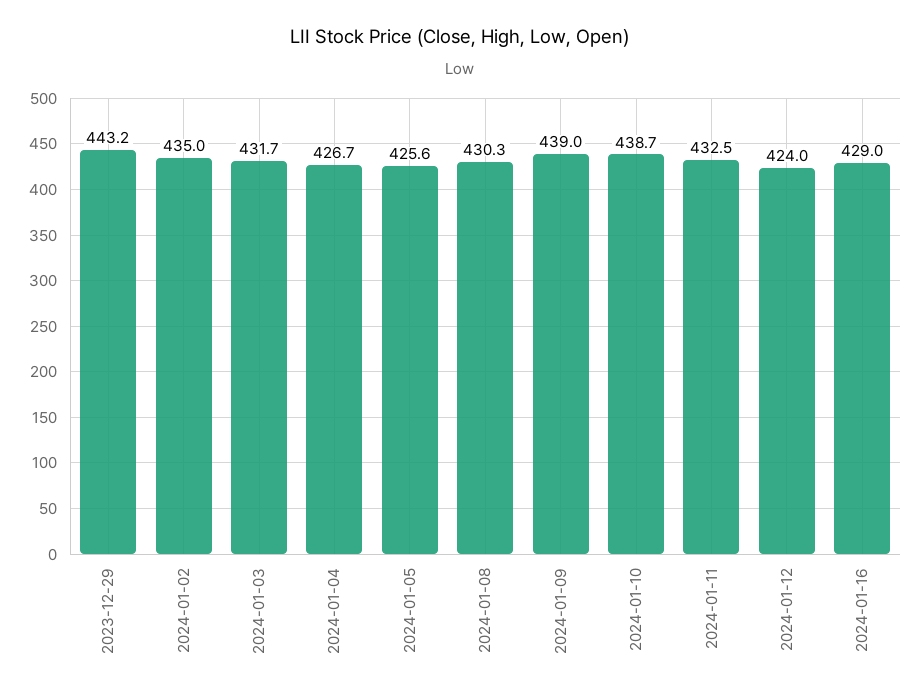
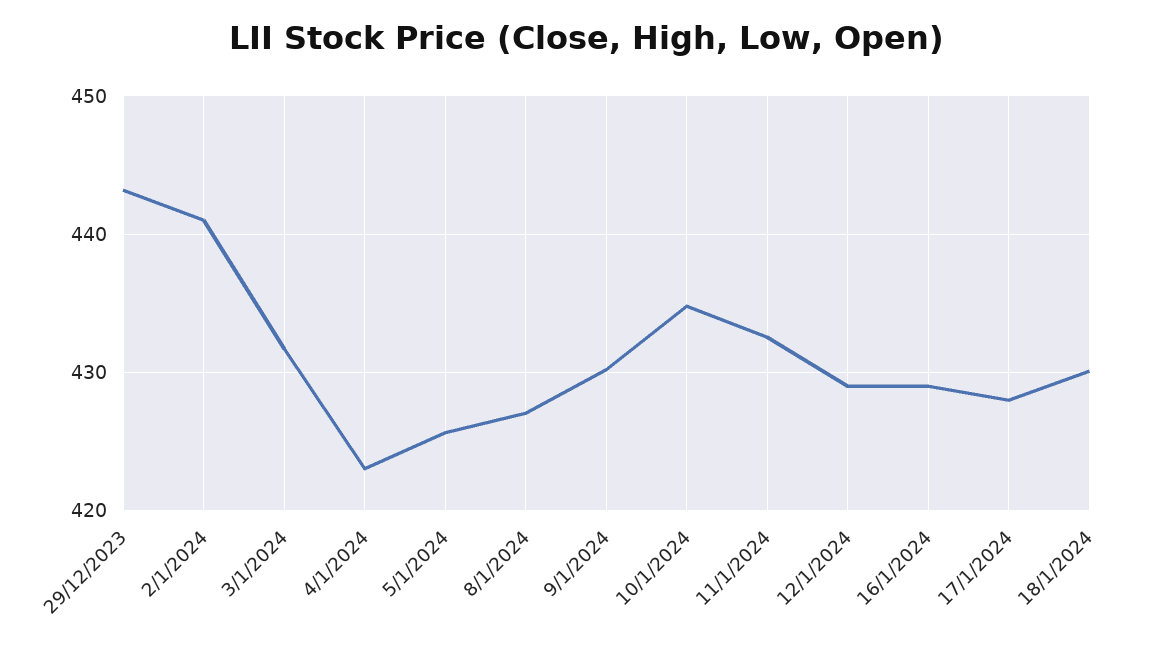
2024-01-02: 435 -> 441
2024-01-04: 426.7 -> 423
2024-01-08: 430.3 -> 427
2024-01-09: 439 -> 430
2024-01-10: 438.7 -> 435
2024-01-12: 424 -> 429
17/1/2024: none -> 428
18/1/2024: none -> 430

